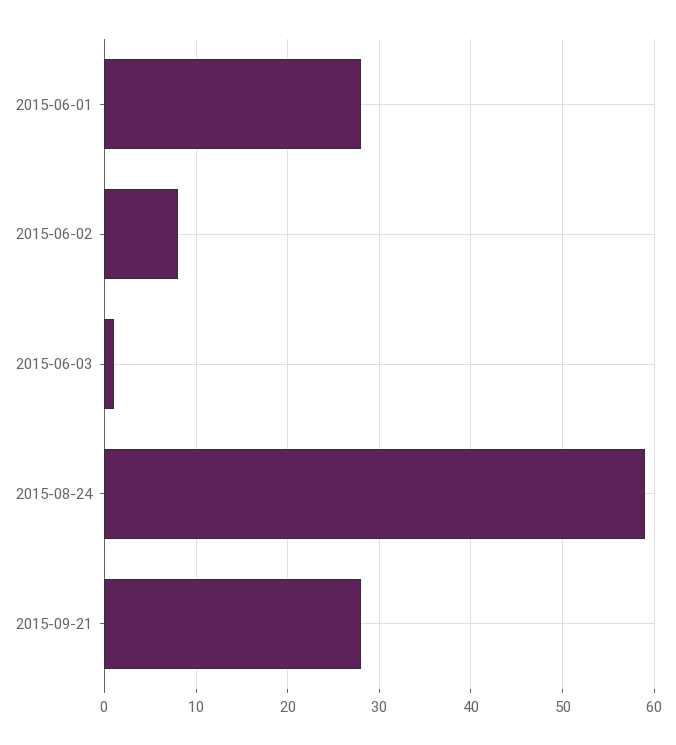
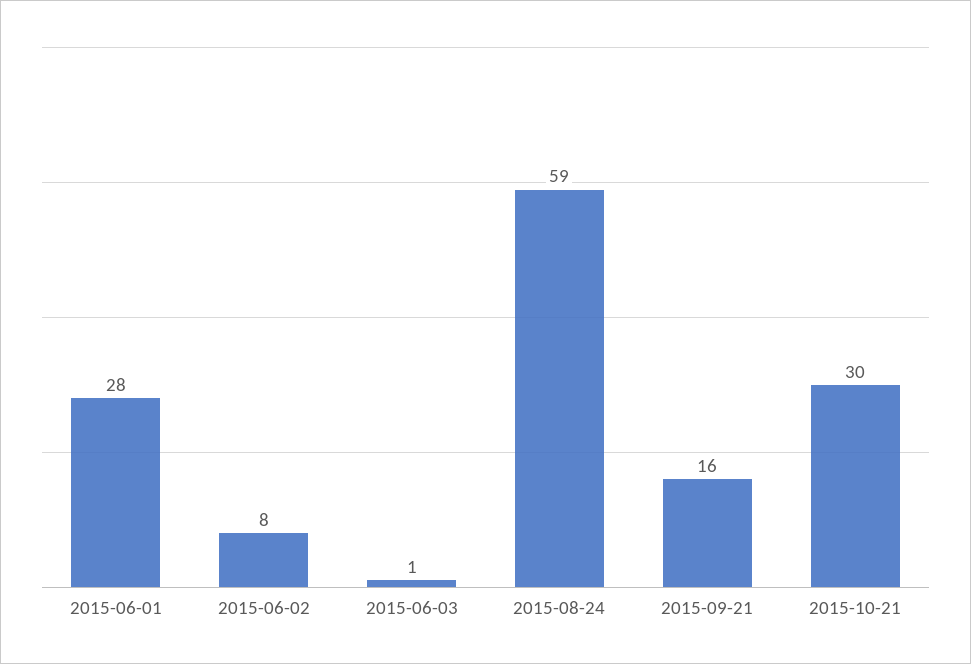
2015-09-21: 28 -> 16
2015-10-21: none -> 30

